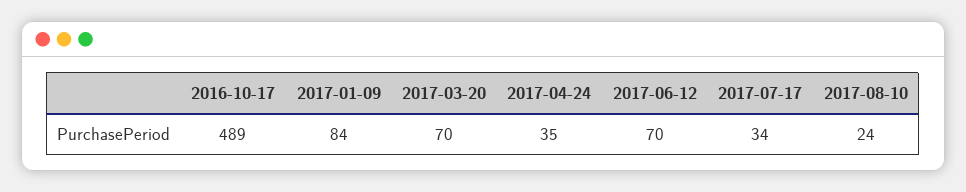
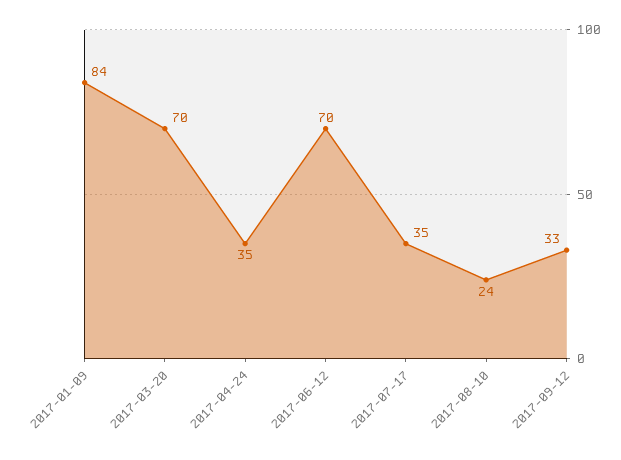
2016-10-17: 489 -> none
2017-07-17: 34 -> 35
2017-09-12: none -> 33

